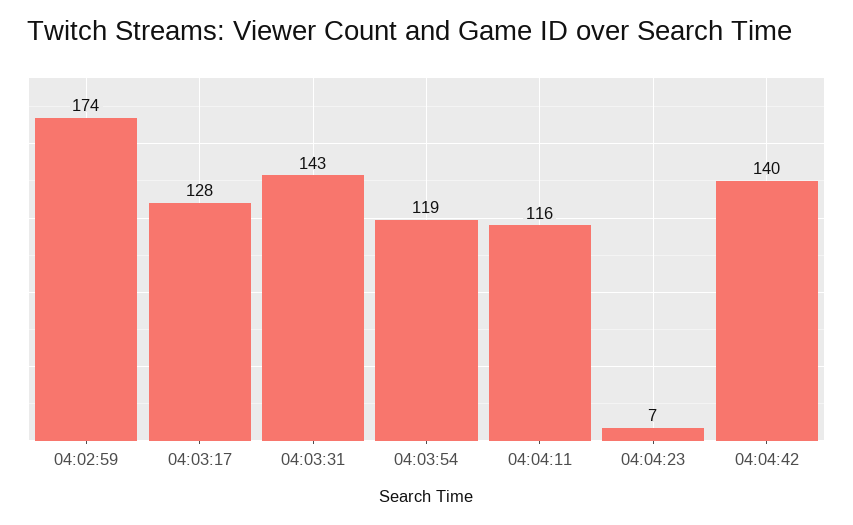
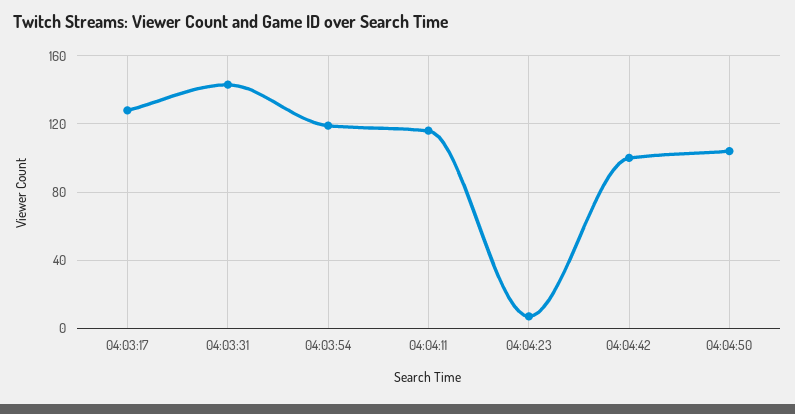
04:02:59: 174 -> none
04:04:42: 140 -> 100
04:04:50: none -> 105

